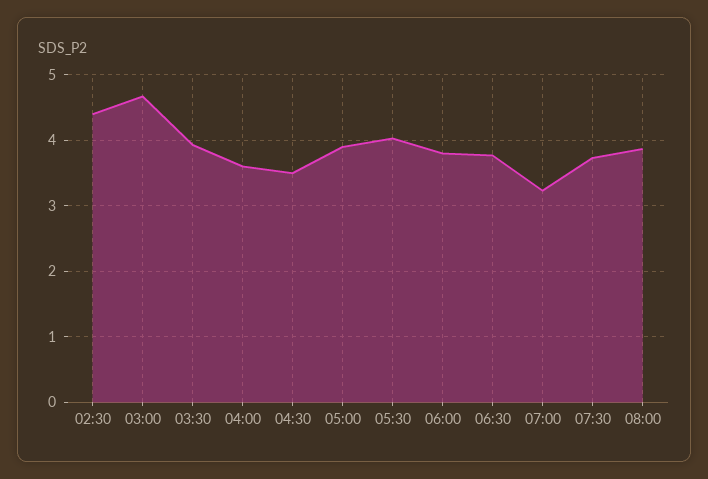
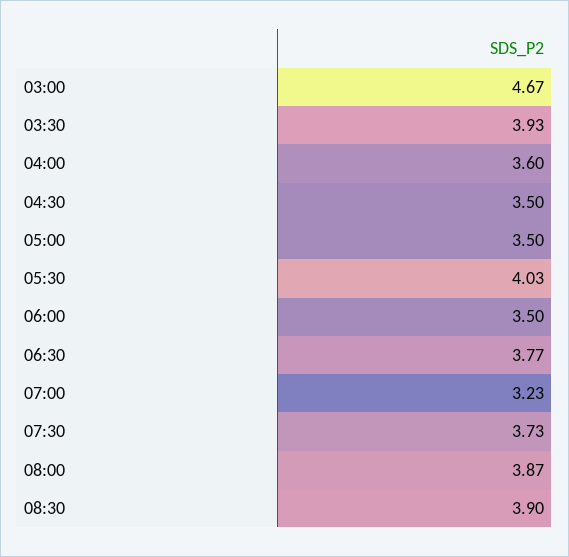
02:30: 4.4 -> none
05:00: 3.9 -> 3.5
06:00: 3.8 -> 3.5
08:30: none -> 3.9

